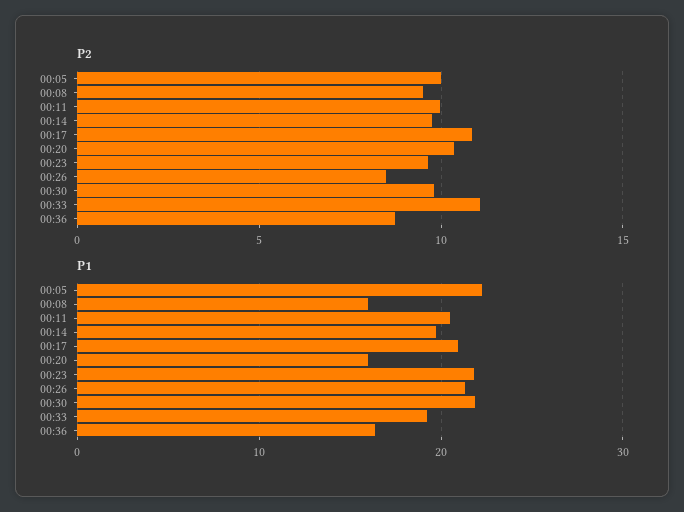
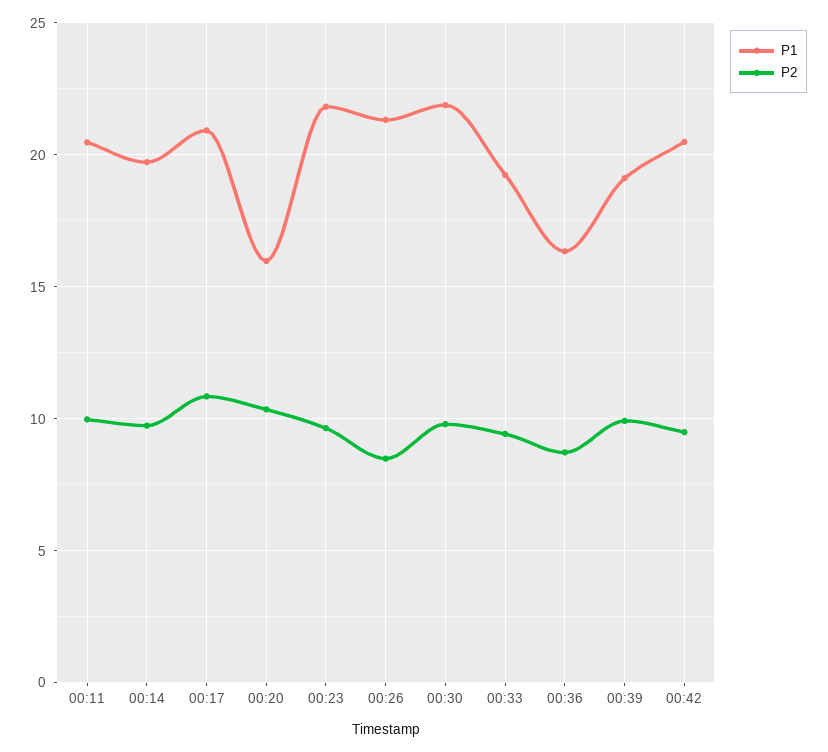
P2, 00:05: 10 -> none
P2, 00:08: 9.5 -> none
P2, 00:33: 11 -> 9.5
P1, 00:05: 22 -> none
P1, 00:08: 16 -> none
P1, 00:39: none -> 19
P2, 00:39: none -> 10
P1, 00:42: none -> 20.5
P2, 00:42: none -> 9.5

